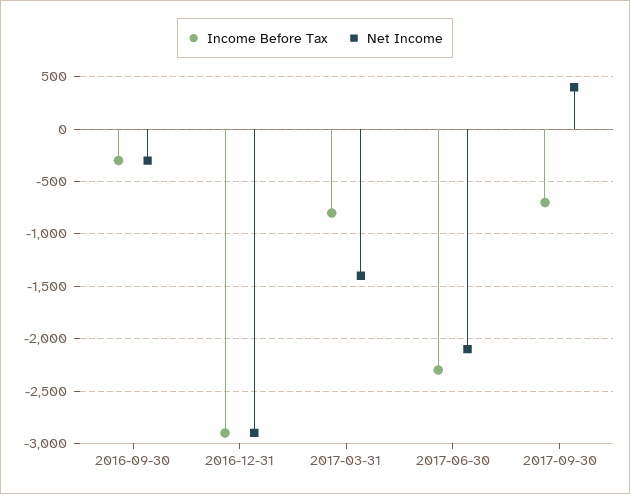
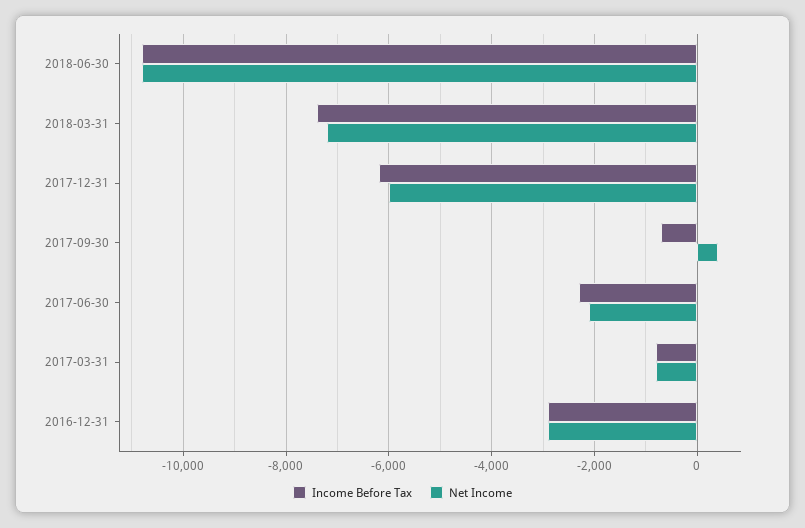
Income Before Tax, 2016-09-30: -300 -> none
Net Income, 2016-09-30: -300 -> none
Net Income, 2017-03-31: -1400 -> -800
Income Before Tax, 2018-06-30: none -> -10800
Net Income, 2018-06-30: none -> -10800
Income Before Tax, 2018-03-31: none -> -7400
Net Income, 2018-03-31: none -> -7200
Income Before Tax, 2017-12-31: none -> -6200
Net Income, 2017-12-31: none -> -6000

